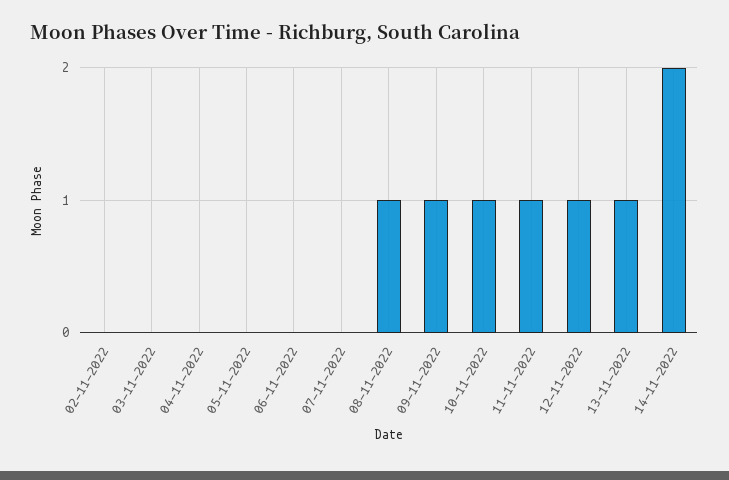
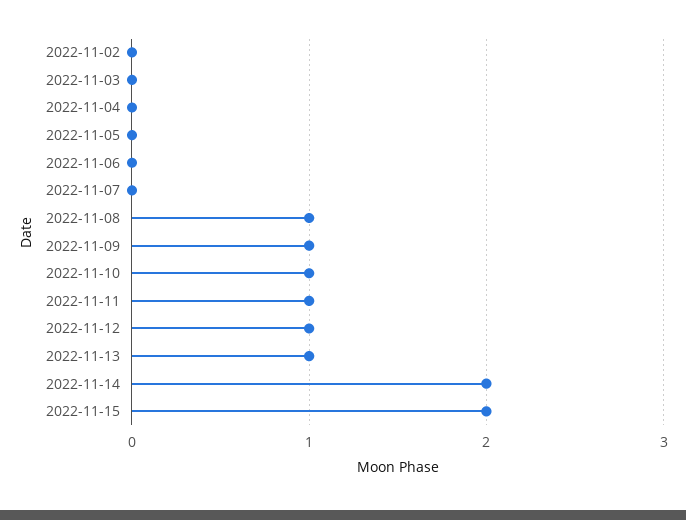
2022-11-15: none -> 2

